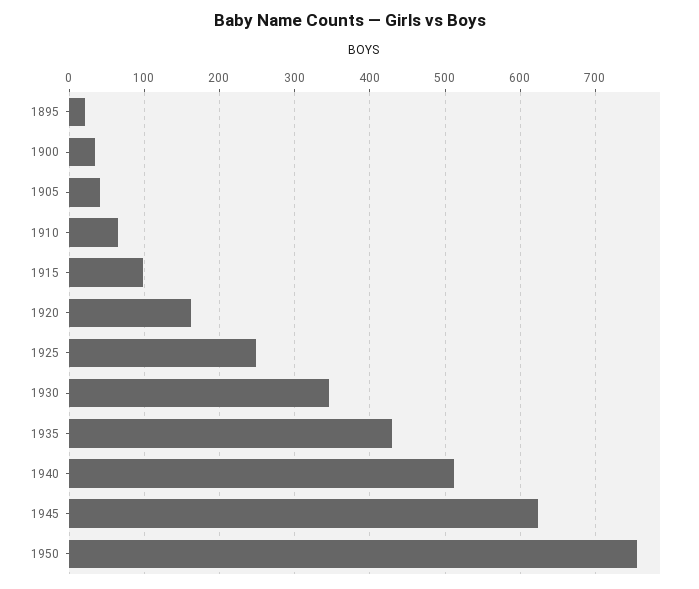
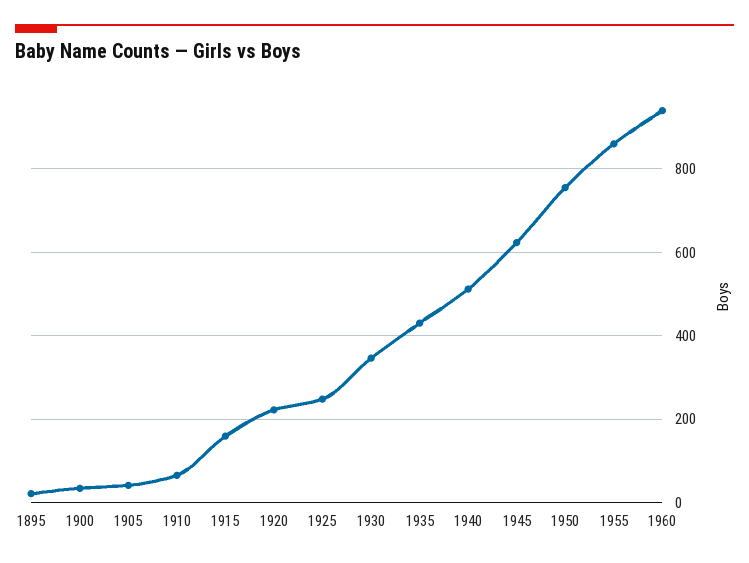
1915: 100 -> 160
1920: 160 -> 220
1955: none -> 860
1960: none -> 940

